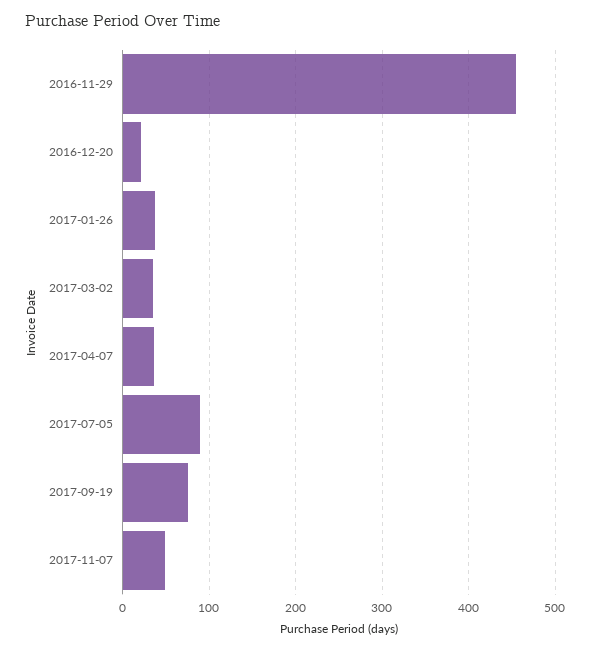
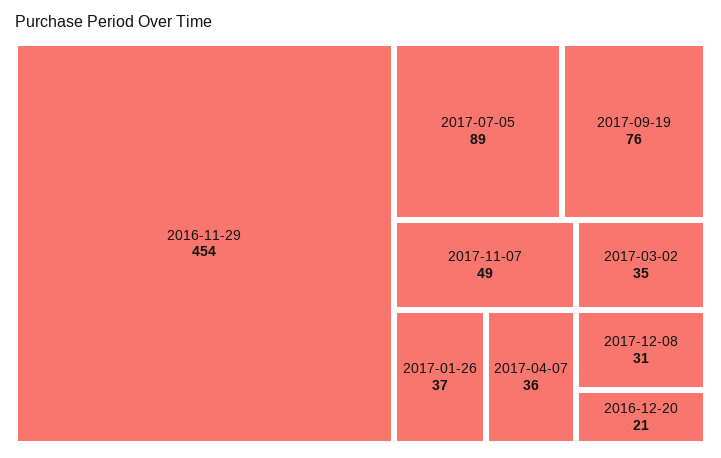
2017-12-08: none -> 31

